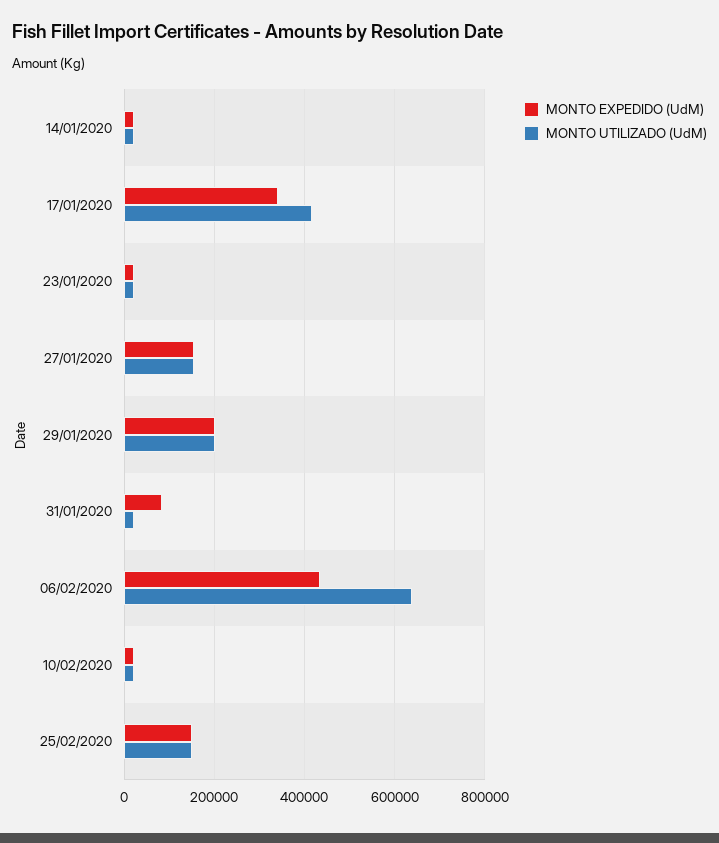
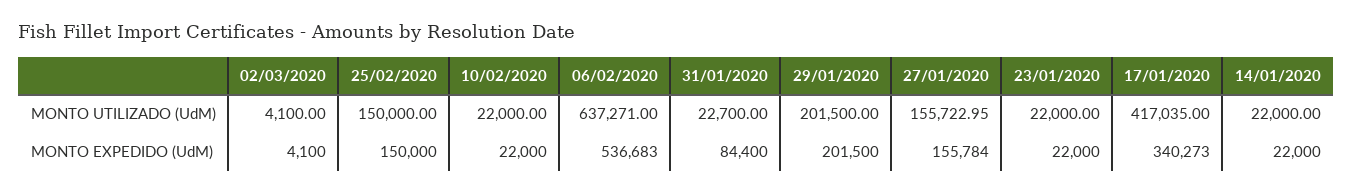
MONTO EXPEDIDO (UdM), 06/02/2020: 440000 -> 536683
MONTO UTILIZADO (UdM), 02/03/2020: none -> 4100
MONTO EXPEDIDO (UdM), 02/03/2020: none -> 4100

